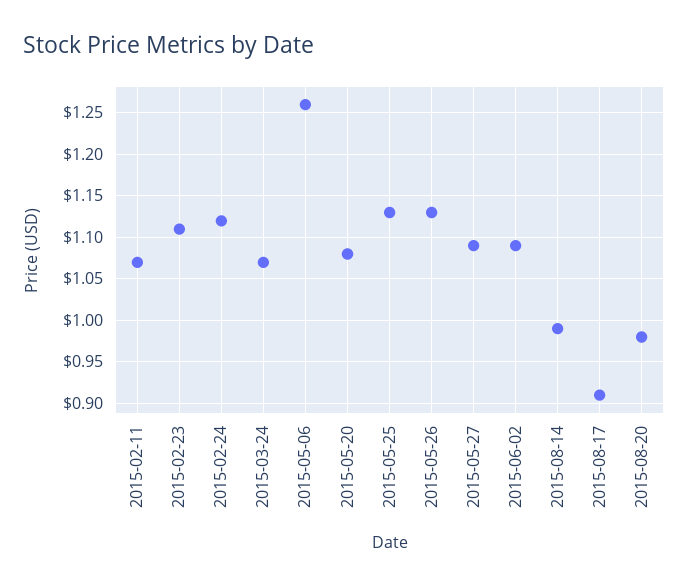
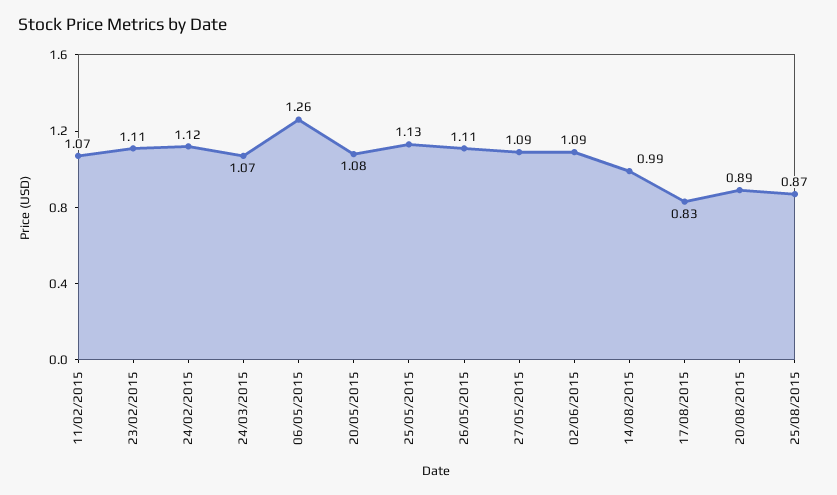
2015-05-26: 1.13 -> 1.11
2015-08-17: 0.91 -> 0.83
2015-08-20: 0.98 -> 0.89
25/08/2015: none -> 0.87

